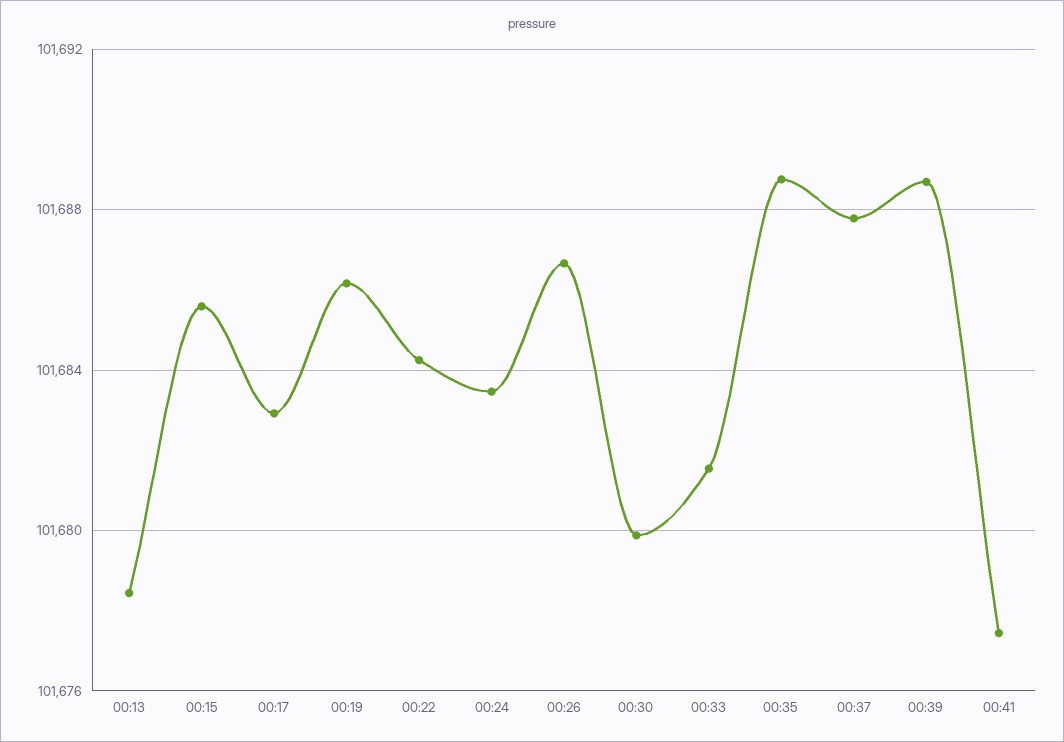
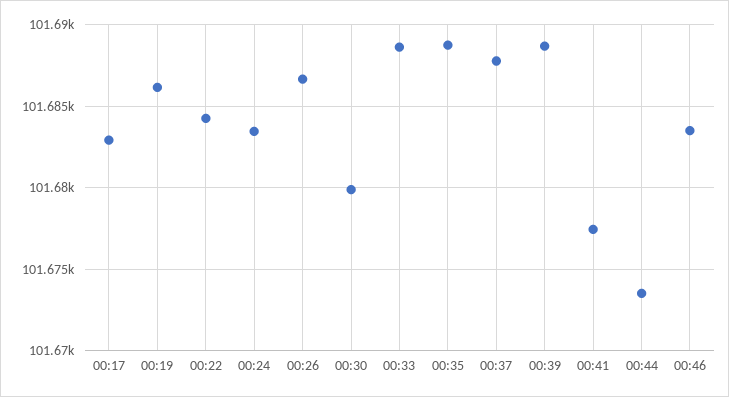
00:13: 101678.5 -> none
00:15: 101685.5 -> none
00:33: 101681.5 -> 101688.5
00:44: none -> 101673.5
00:46: none -> 101683.5

